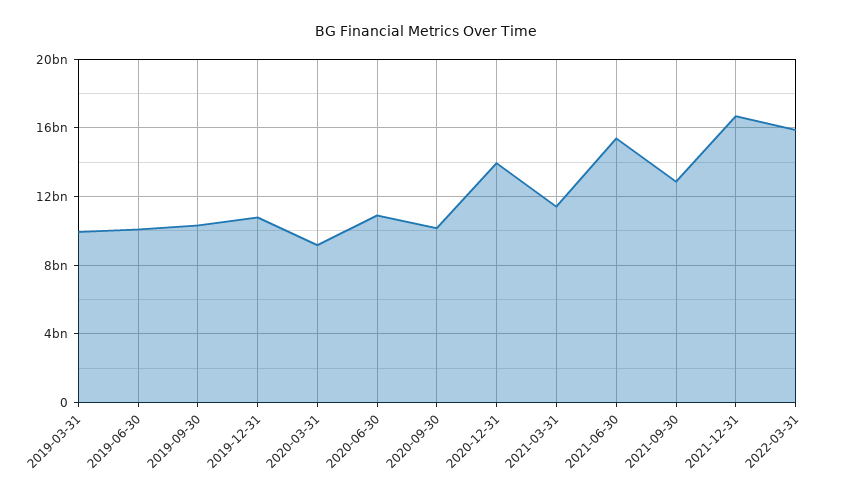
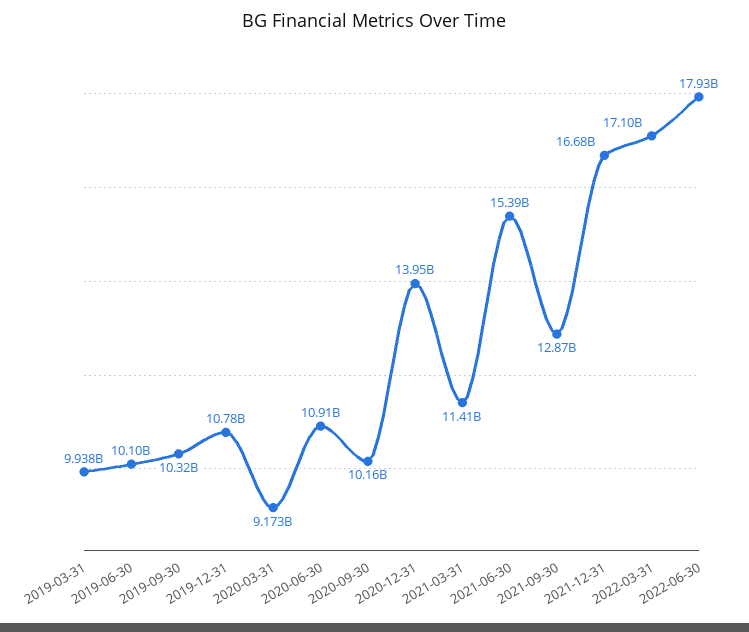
2022-03-31: 16000000000 -> 17100000000
2022-06-30: none -> 17930000000

